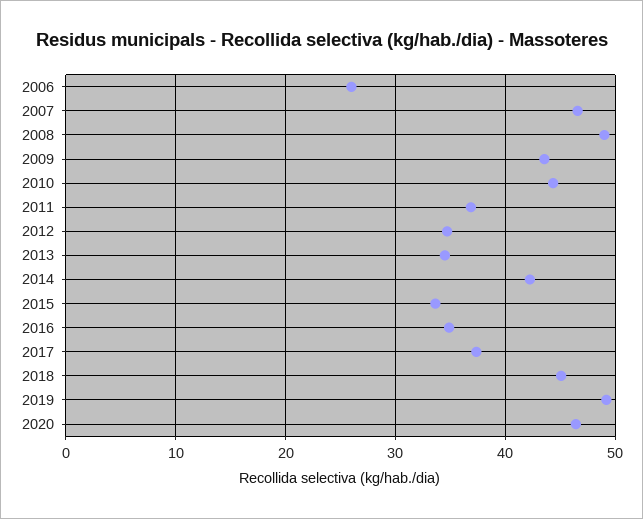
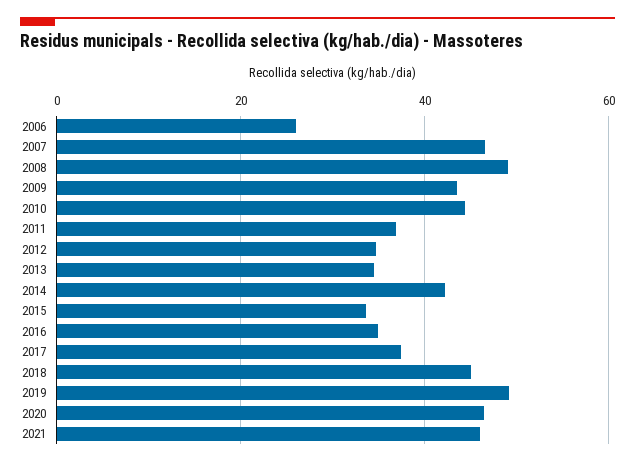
2021: none -> 46

